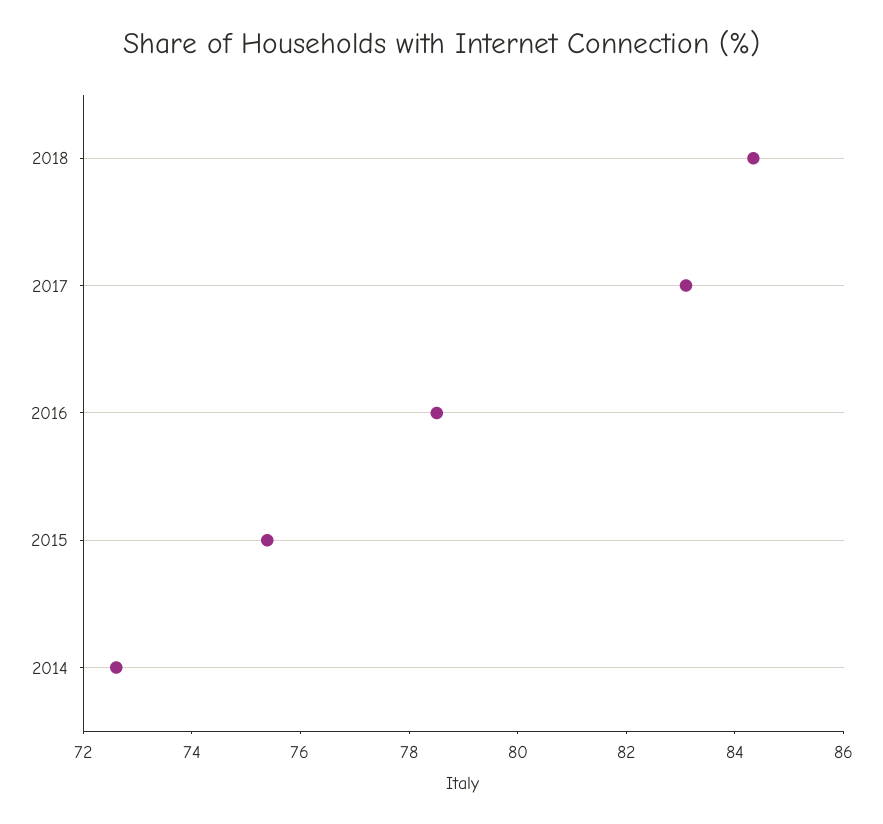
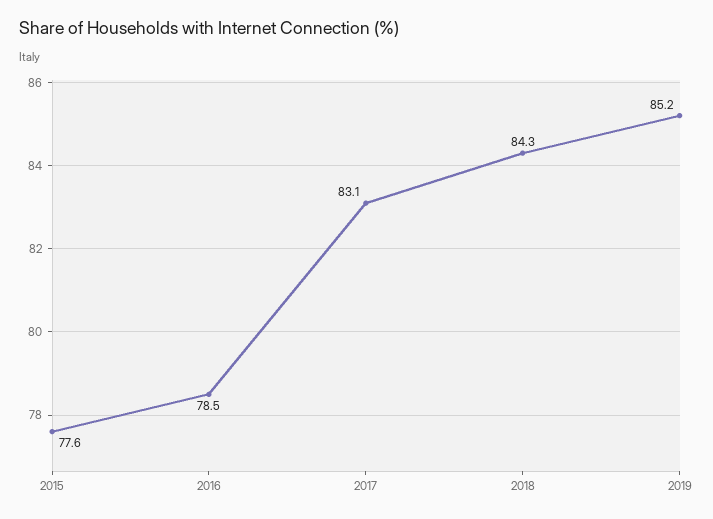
2015: 75.5 -> 77.6
2014: 72.5 -> none
2019: none -> 85.2

